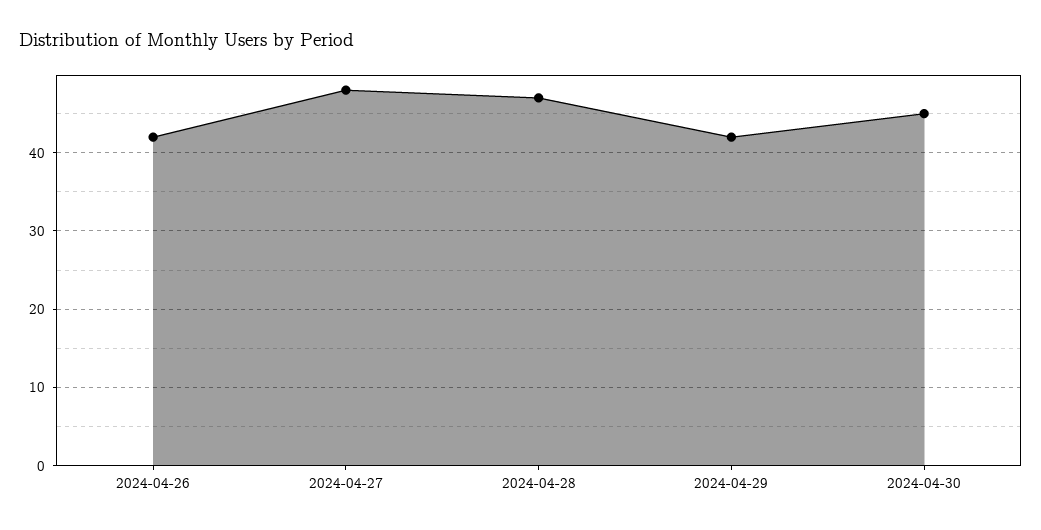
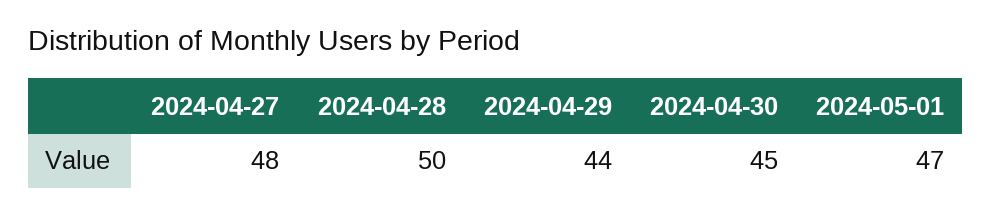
2024-04-26: 42 -> none
2024-04-28: 47 -> 50
2024-04-29: 42 -> 44
2024-05-01: none -> 47

